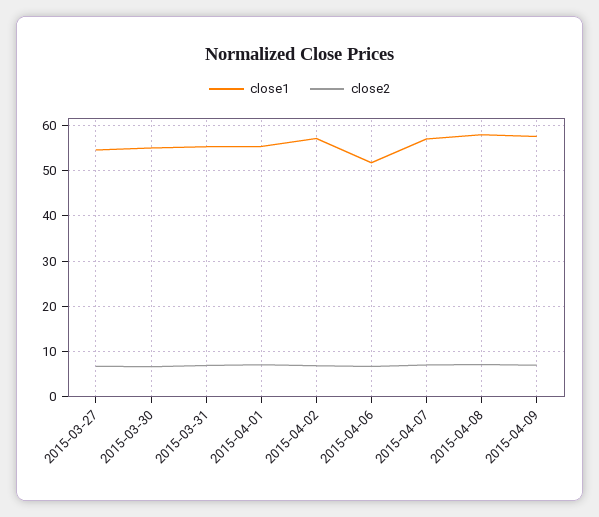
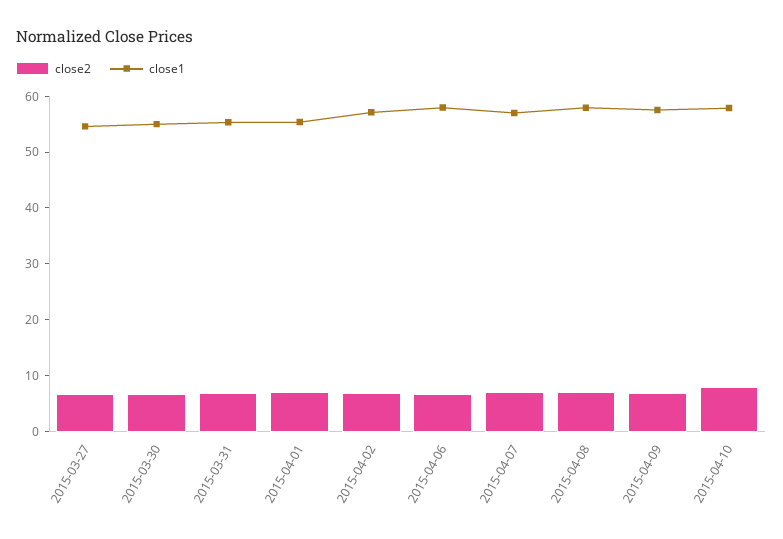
close1, 2015-04-06: 52 -> 58
close2, 2015-04-10: none -> 8
close1, 2015-04-10: none -> 58

